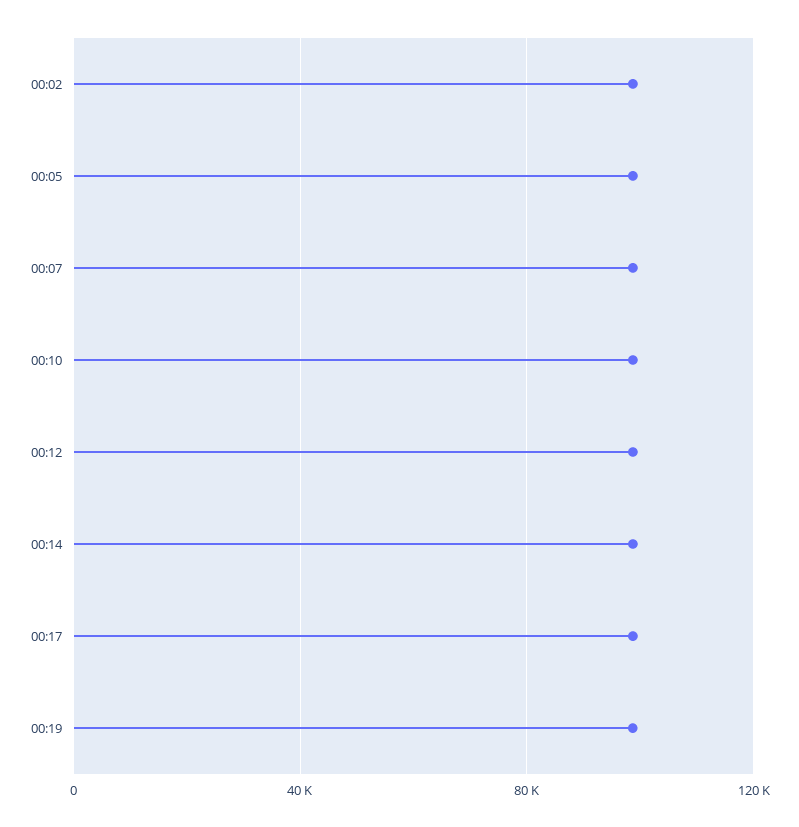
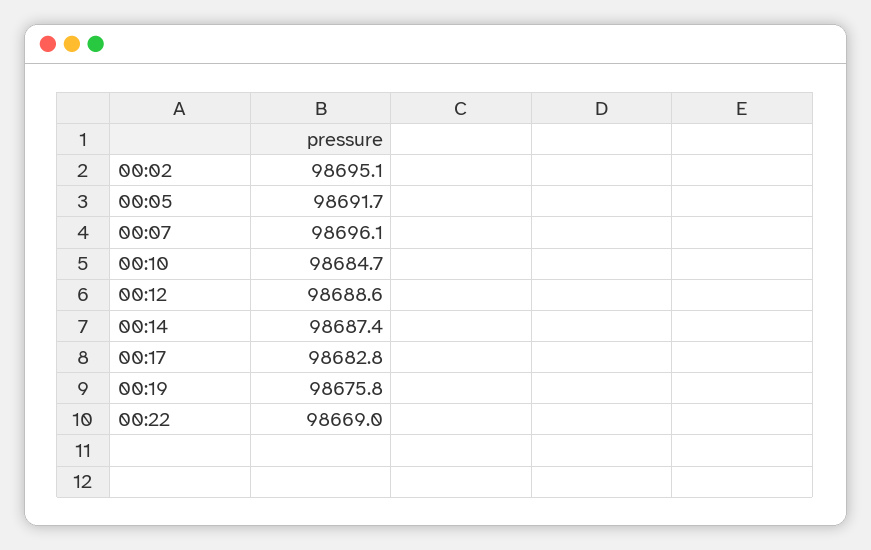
00:22: none -> 98669

